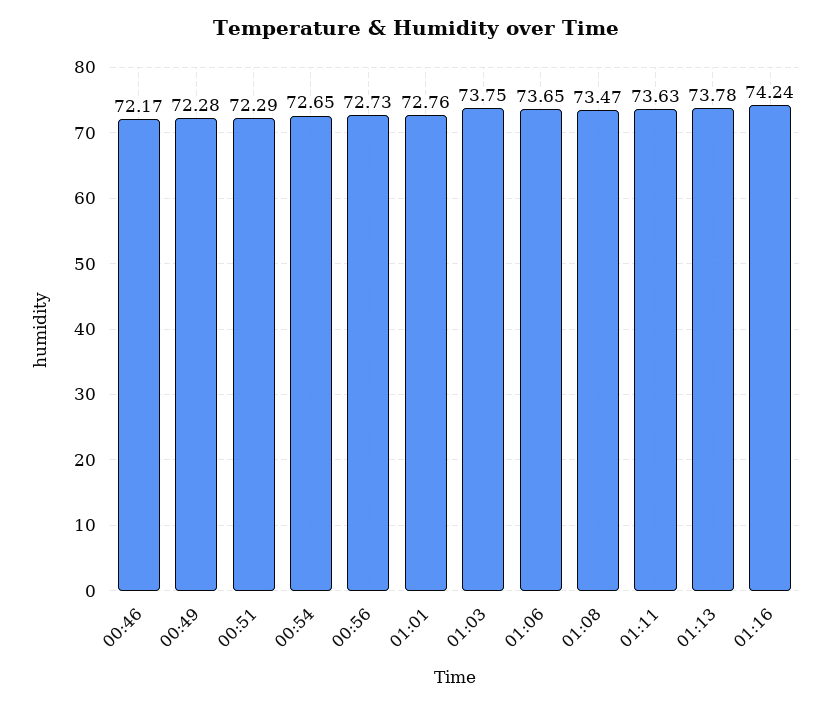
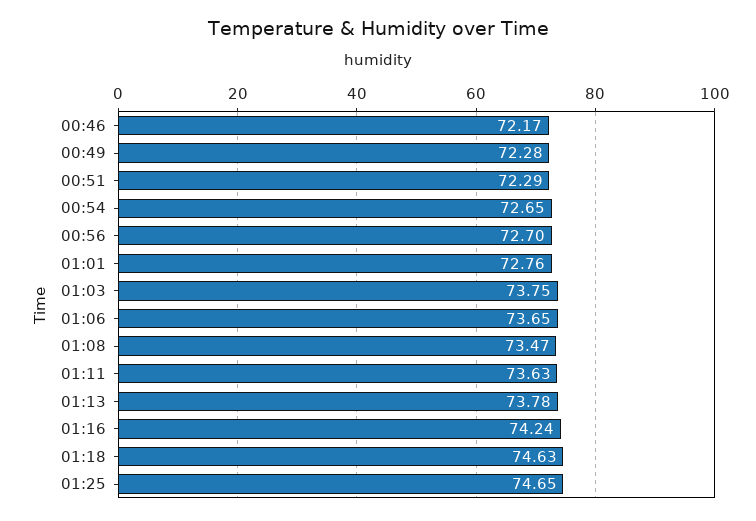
00:56: 72.73 -> 72.7
01:18: none -> 74.63
01:25: none -> 74.65

